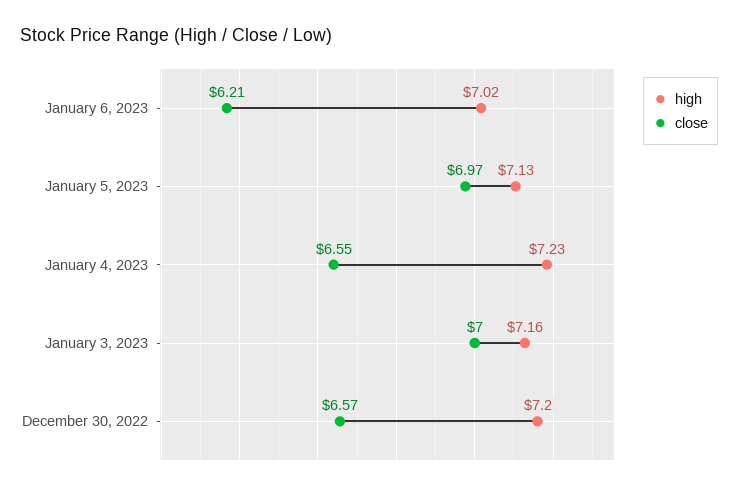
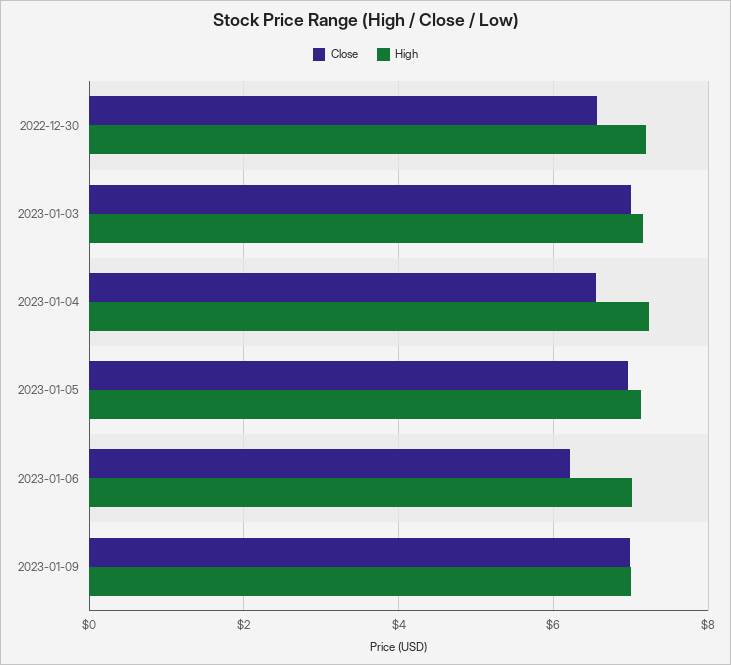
close, 2023-01-09: none -> 7
high, 2023-01-09: none -> 7

